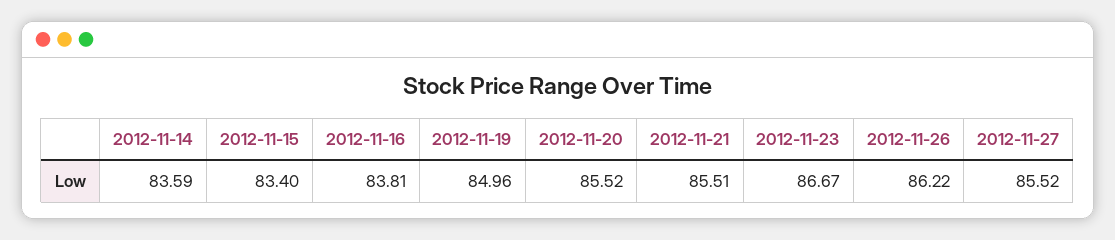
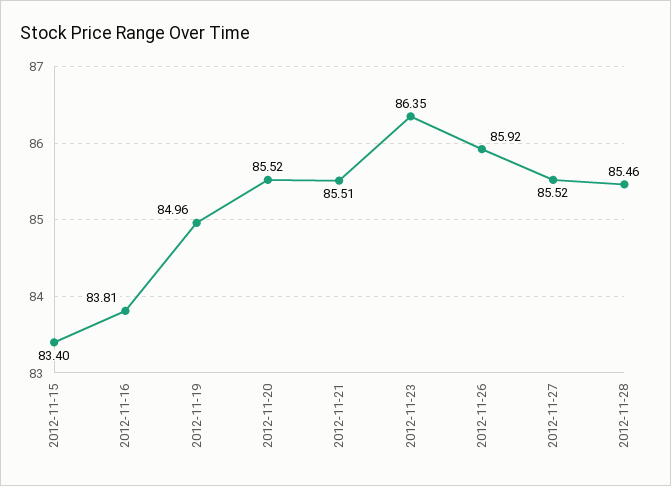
2012-11-14: 83.59 -> none
2012-11-23: 86.67 -> 86.35
2012-11-26: 86.22 -> 85.92
2012-11-28: none -> 85.46

